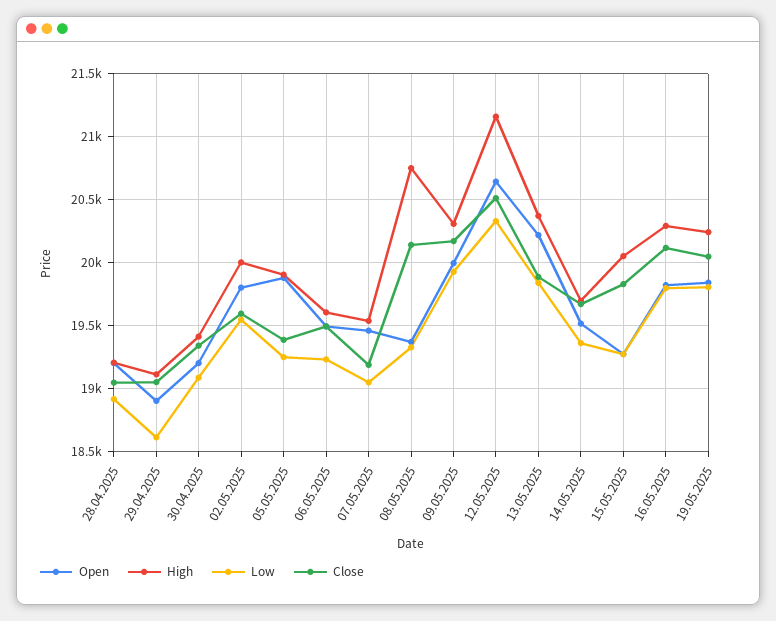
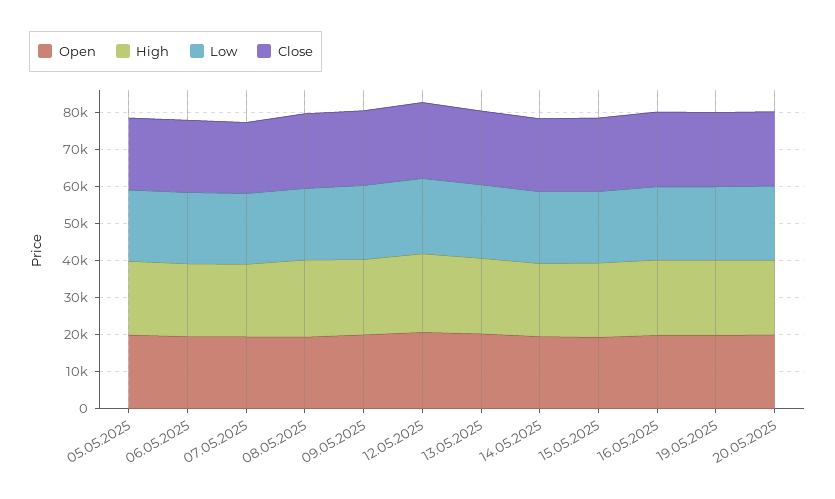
Open, 28.04.2025: 19200 -> none
High, 28.04.2025: 19200 -> none
Low, 28.04.2025: 18900 -> none
Close, 28.04.2025: 19050 -> none
Open, 29.04.2025: 18900 -> none
High, 29.04.2025: 19100 -> none
Low, 29.04.2025: 18600 -> none
Close, 29.04.2025: 19050 -> none
Open, 30.04.2025: 19200 -> none
High, 30.04.2025: 19400 -> none
Low, 30.04.2025: 19100 -> none
Close, 30.04.2025: 19350 -> none
Open, 02.05.2025: 19800 -> none
High, 02.05.2025: 20000 -> none
Low, 02.05.2025: 19550 -> none
Close, 02.05.2025: 19600 -> none
Open, 20.05.2025: none -> 20000
High, 20.05.2025: none -> 20000
Low, 20.05.2025: none -> 20000
Close, 20.05.2025: none -> 20000

